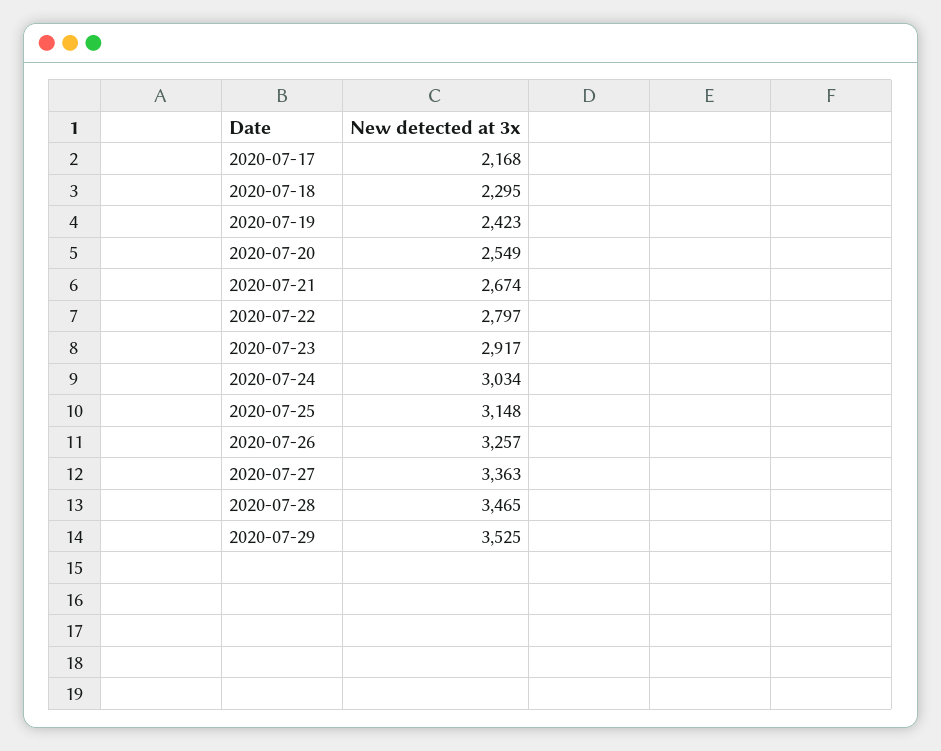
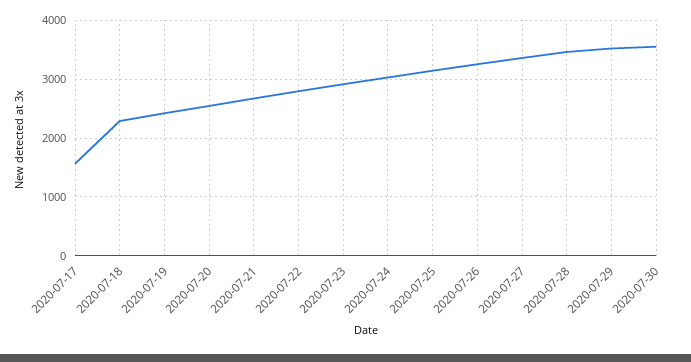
2020-07-17: 2168 -> 1600
2020-07-30: none -> 3600

